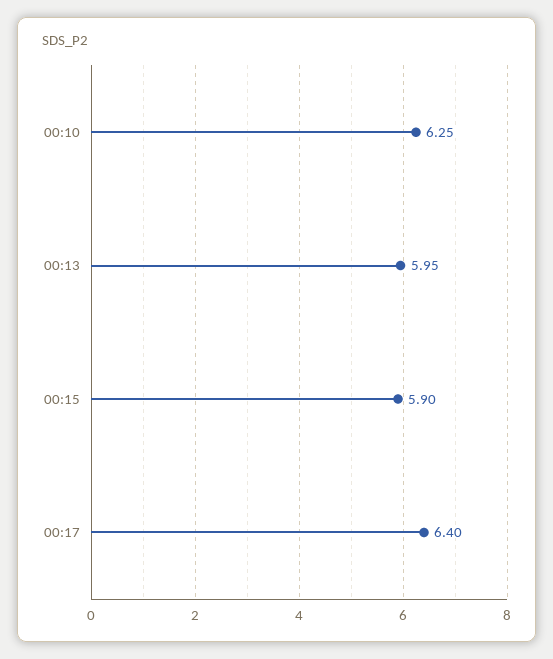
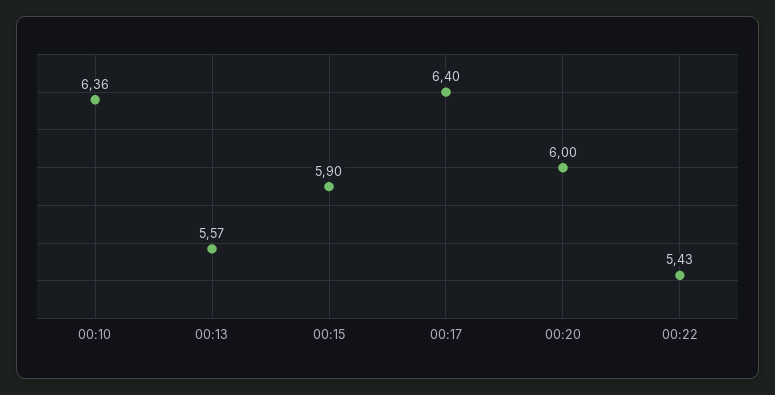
00:10: 6.25 -> 6.36
00:13: 5.95 -> 5.57
00:20: none -> 6
00:22: none -> 5.43

